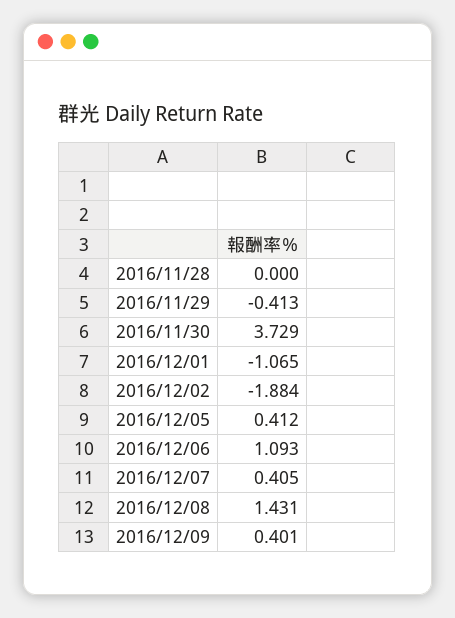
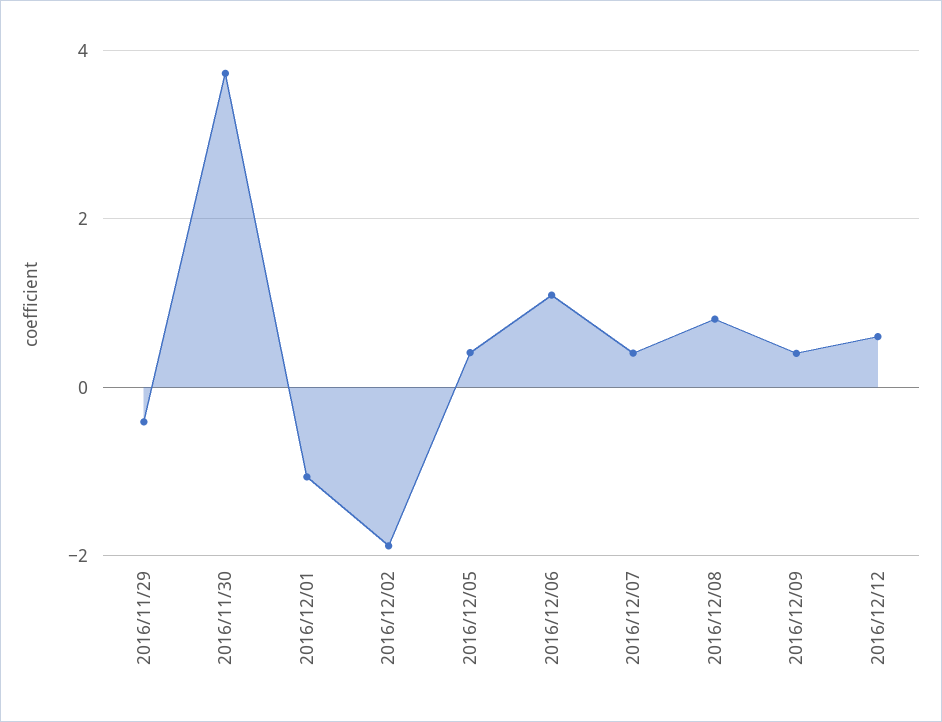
2016/11/28: 0 -> none
2016/12/08: 1.431 -> 0.8
2016/12/12: none -> 0.6

